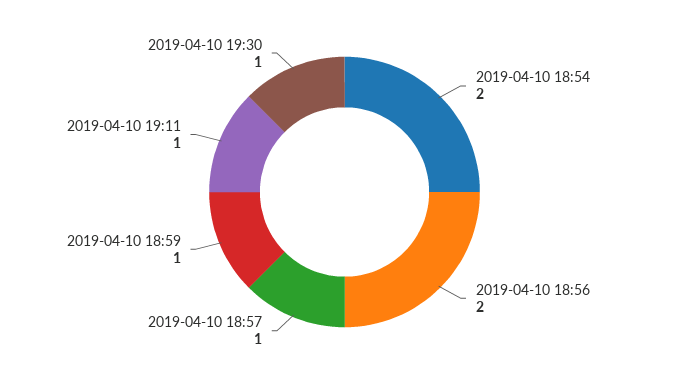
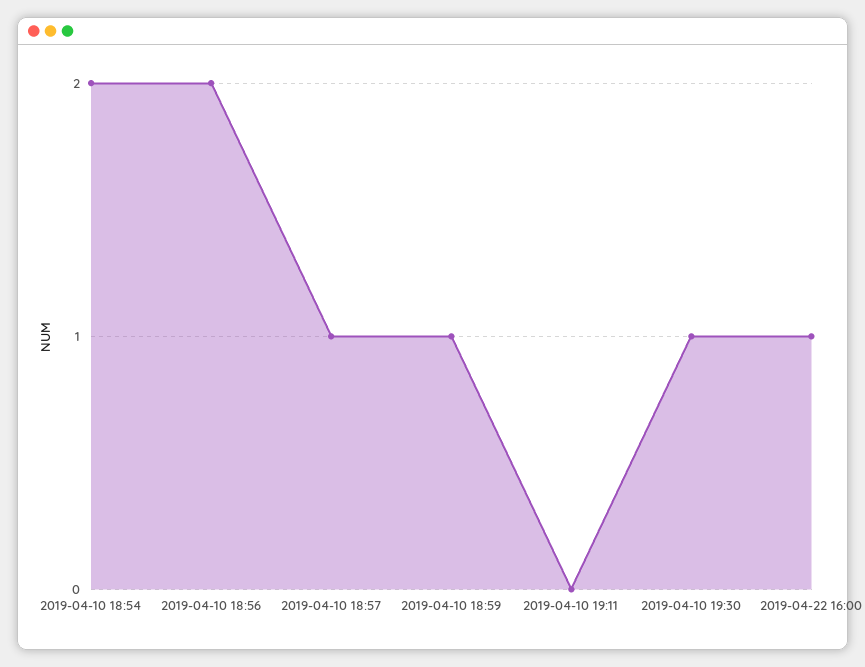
2019-04-10 19:11: 1 -> 0
2019-04-22 16:00: none -> 1

